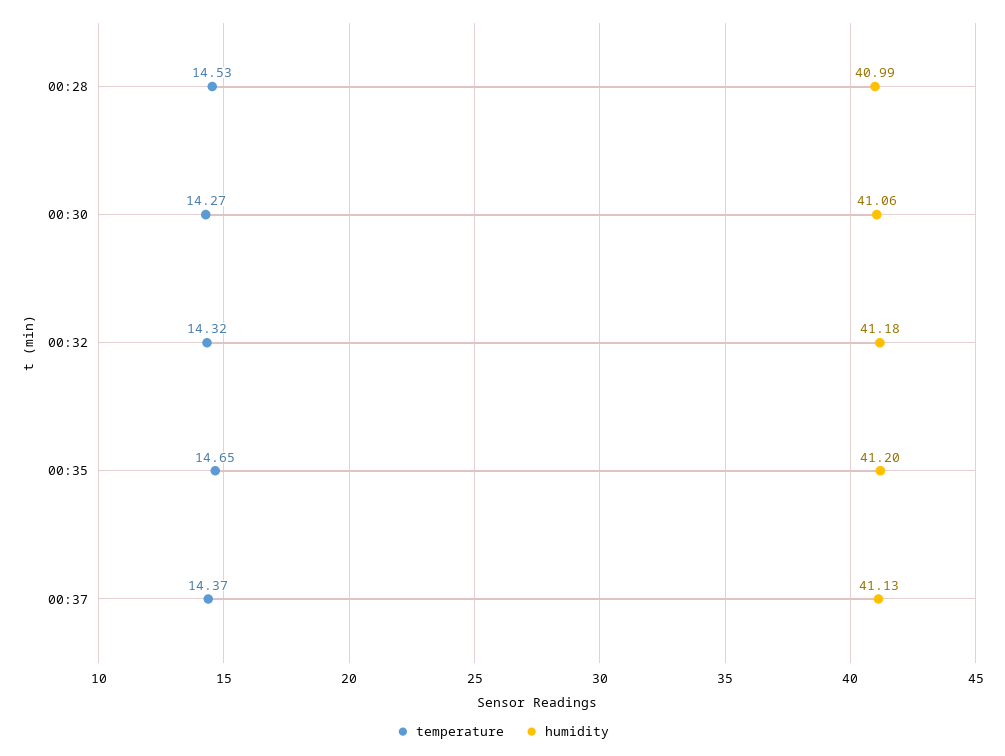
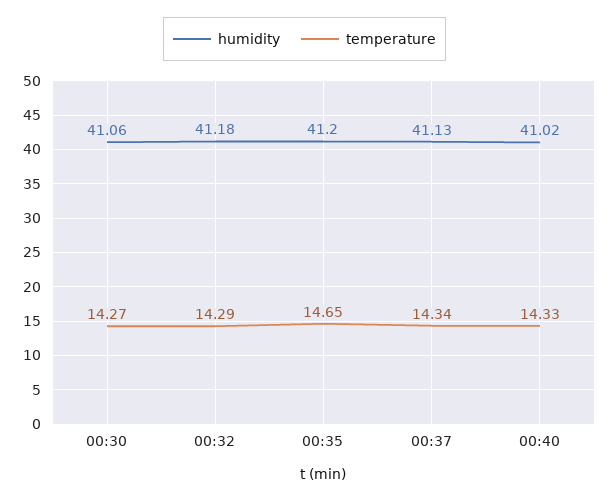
temperature, 00:28: 14.53 -> none
humidity, 00:28: 40.99 -> none
temperature, 00:32: 14.32 -> 14.29
temperature, 00:37: 14.37 -> 14.34
humidity, 00:40: none -> 41.02
temperature, 00:40: none -> 14.33

